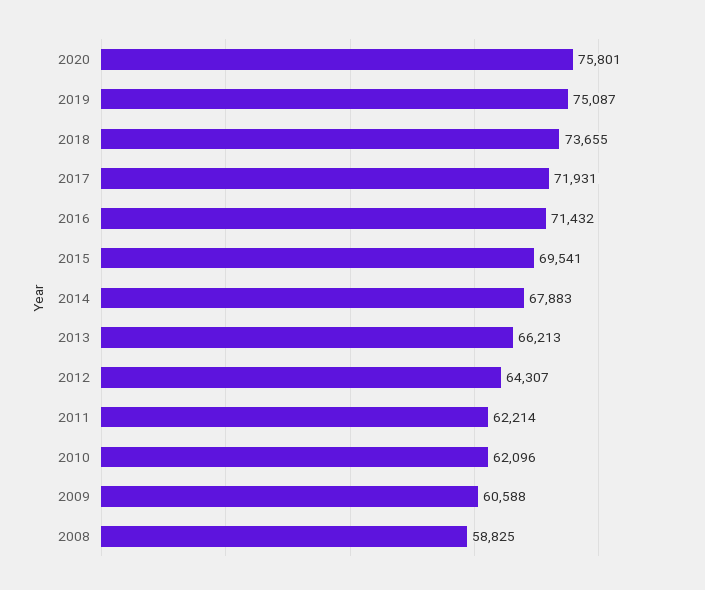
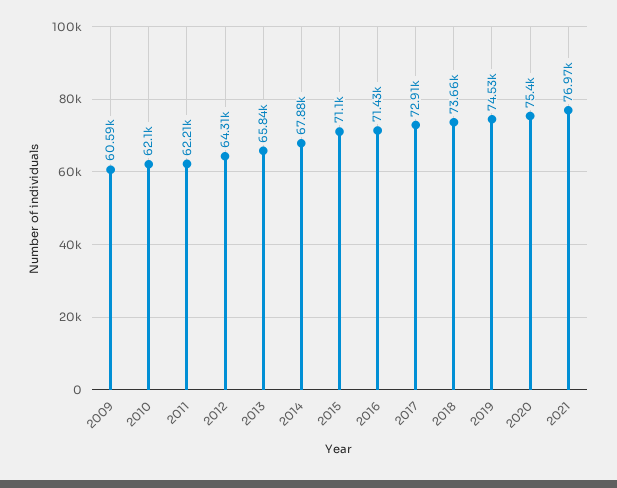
2020: 75801 -> 75400
2019: 75087 -> 74530
2017: 71931 -> 72910
2015: 69541 -> 71100
2013: 66213 -> 65840
2008: 58825 -> none
2021: none -> 76970

